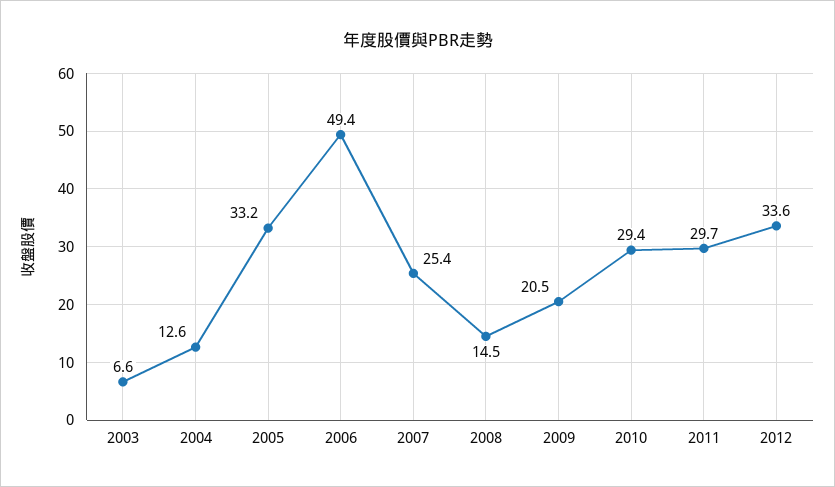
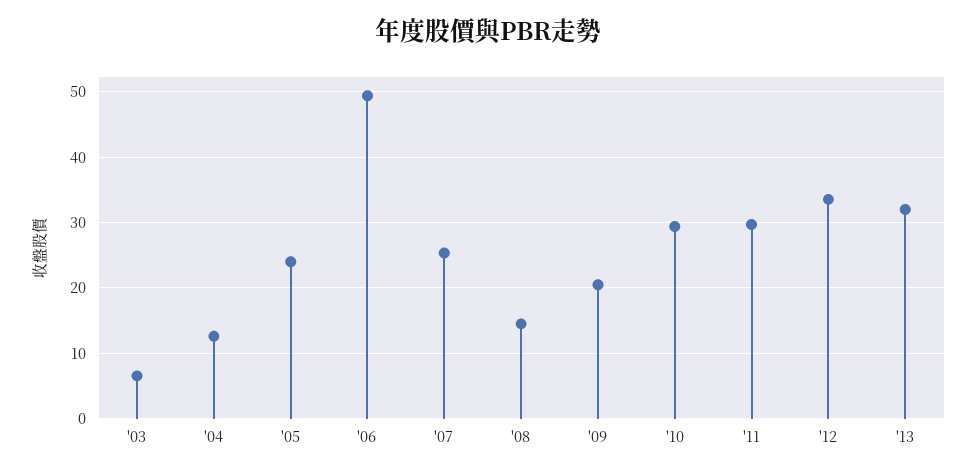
2005: 33.2 -> 24
'13: none -> 32

